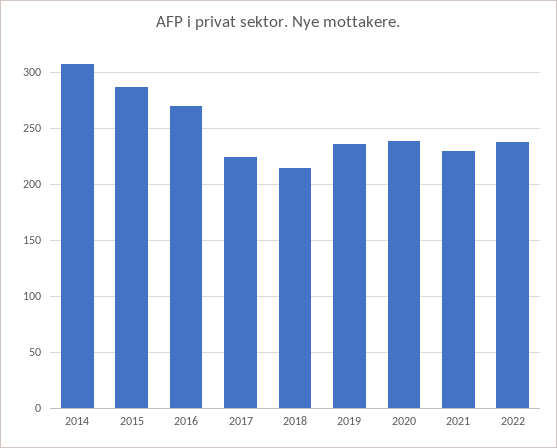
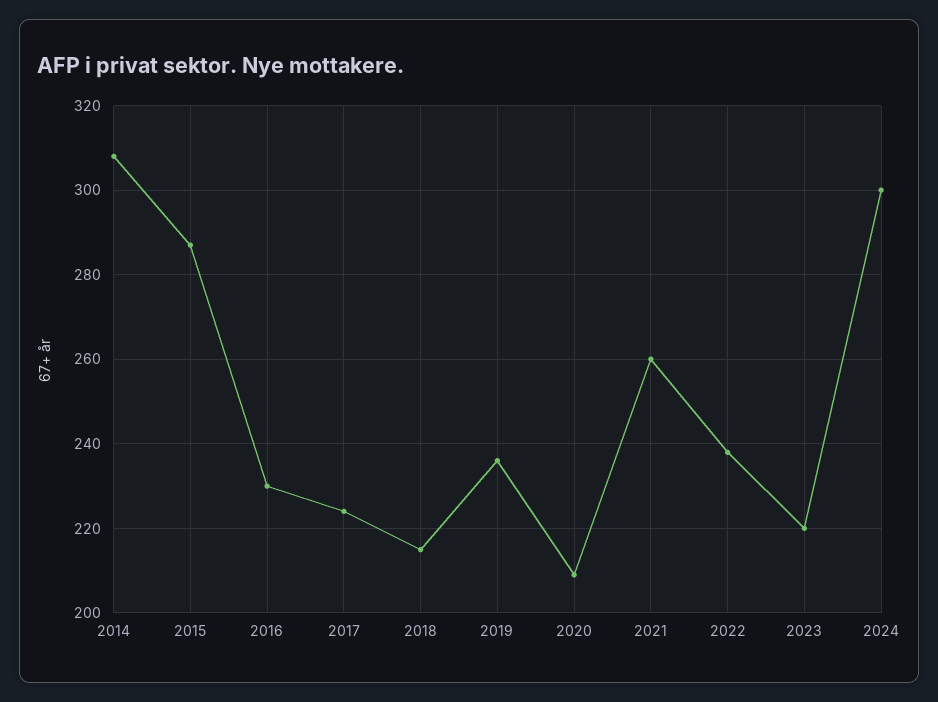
2016: 270 -> 230
2020: 240 -> 210
2021: 230 -> 260
2023: none -> 220
2024: none -> 300

